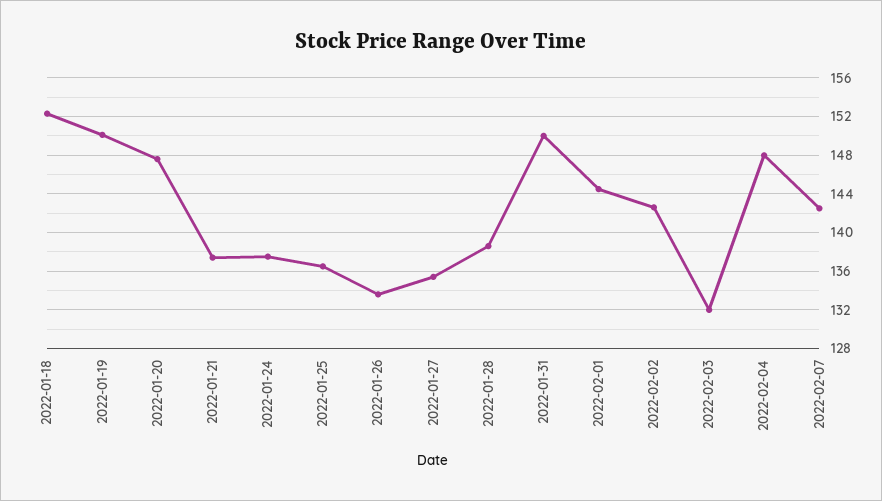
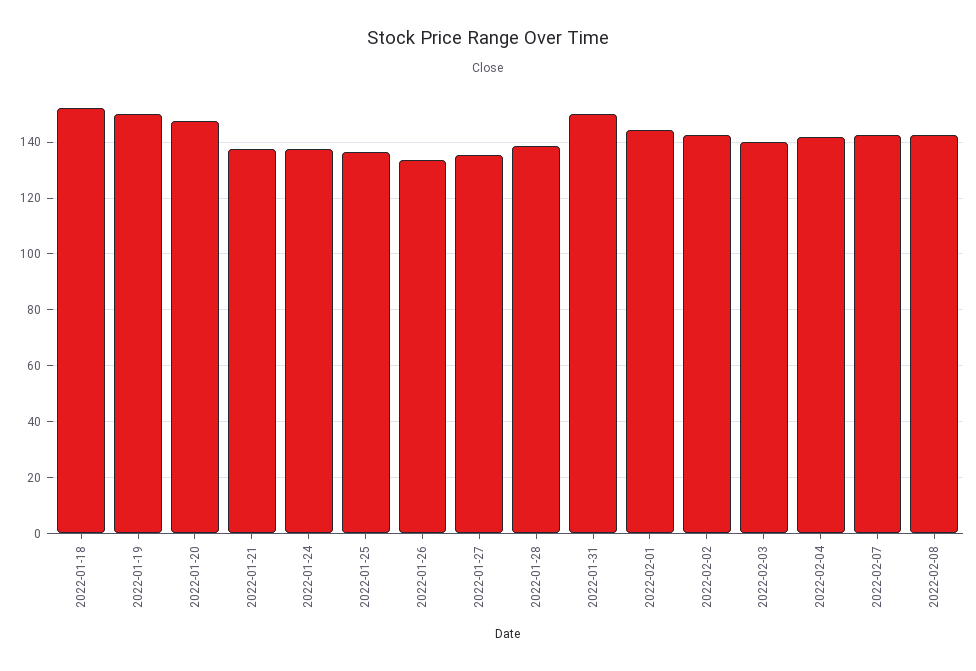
2022-02-03: 132 -> 140
2022-02-04: 148 -> 142.5
2022-02-08: none -> 142.5

